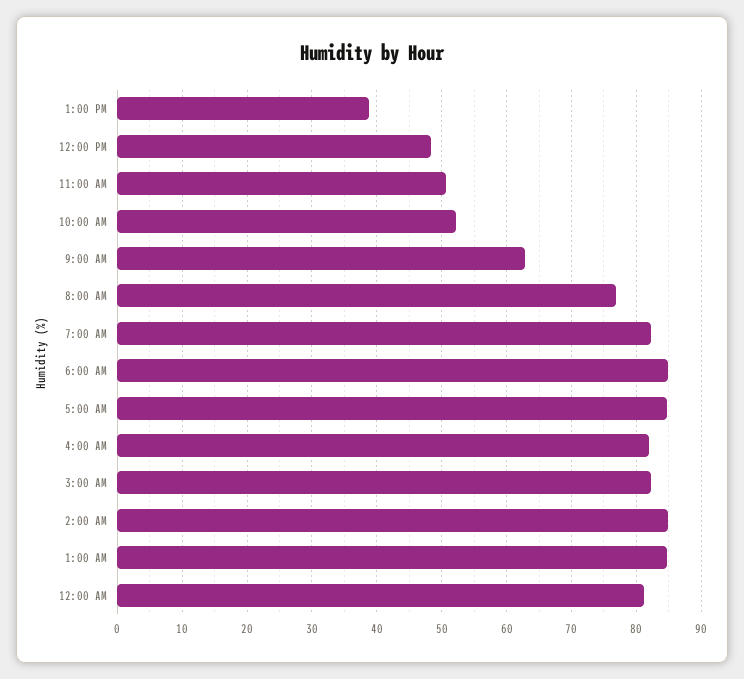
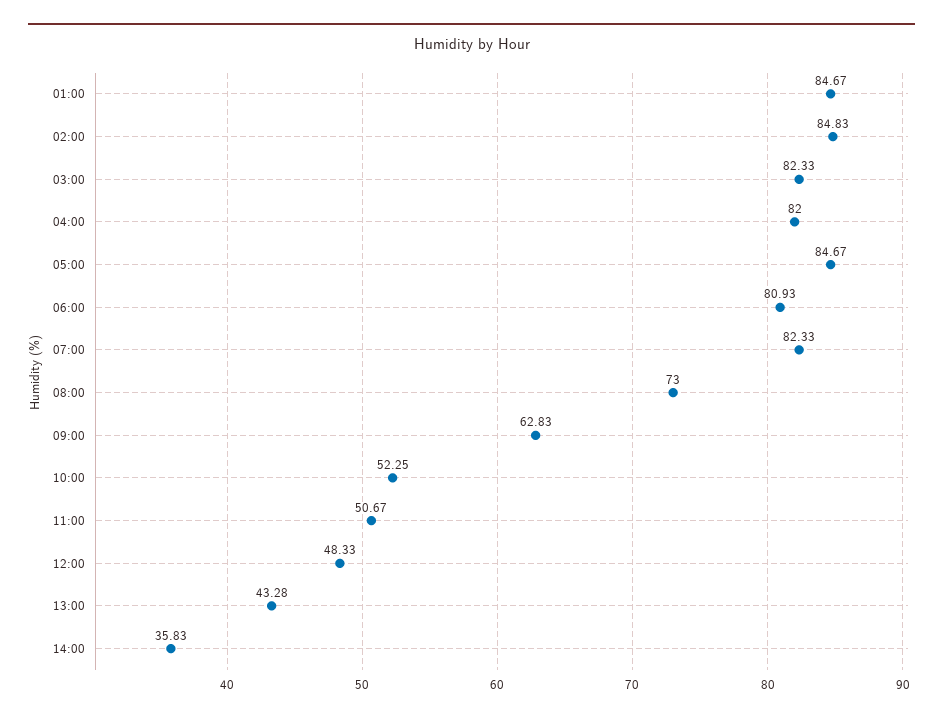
1:00 PM: 39 -> 43.28
8:00 AM: 77 -> 73
6:00 AM: 85 -> 80.93
12:00 AM: 81 -> none
14:00: none -> 35.83

